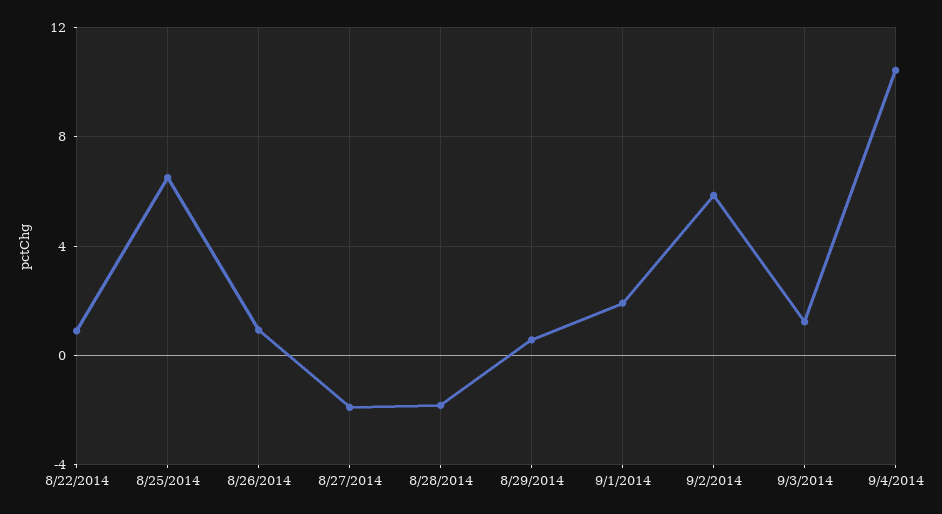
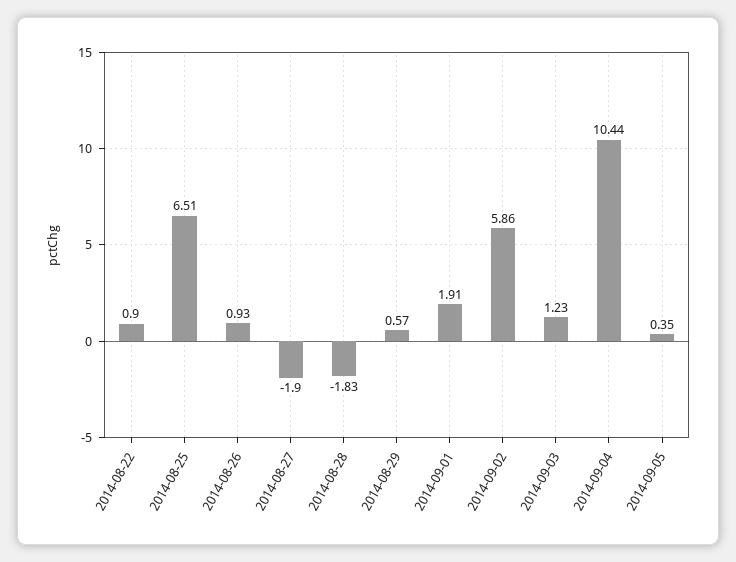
2014-09-05: none -> 0.35

